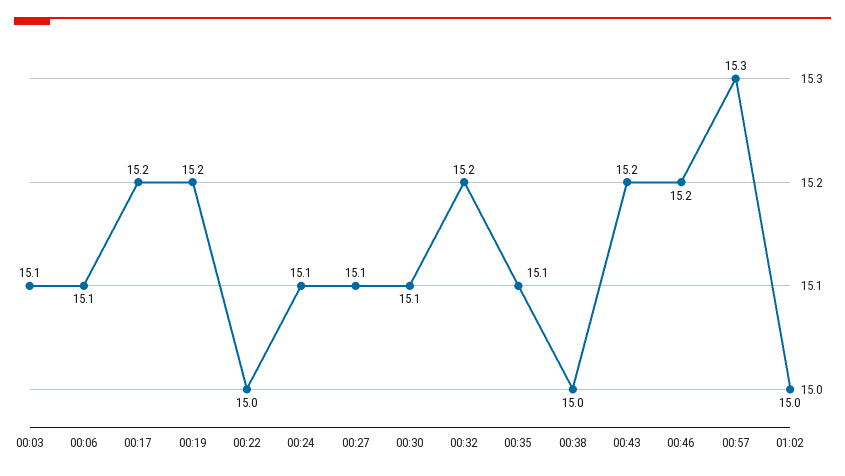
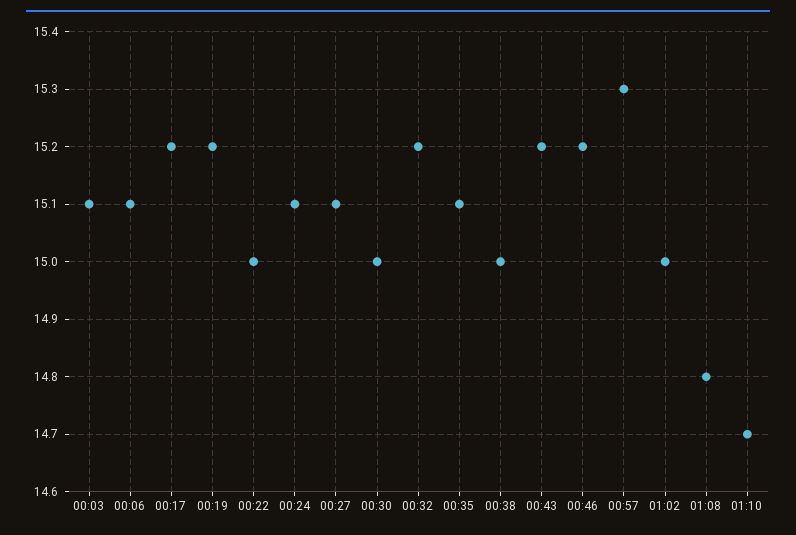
00:30: 15.1 -> 15
01:08: none -> 14.8
01:10: none -> 14.7

